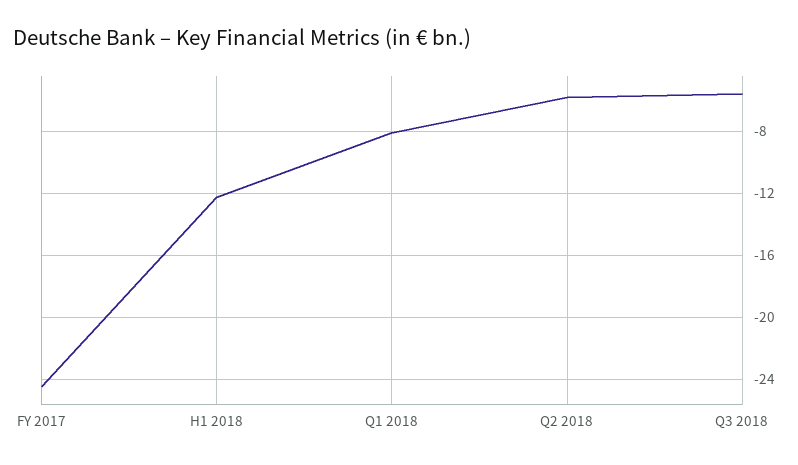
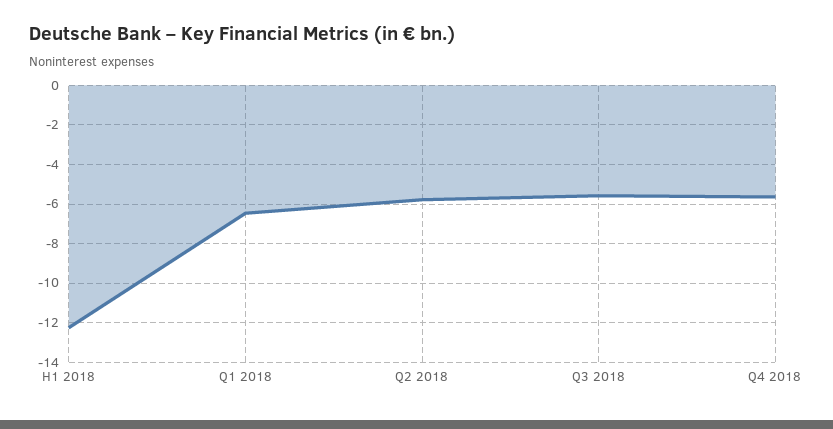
FY 2017: -24.5 -> none
Q1 2018: -8 -> -6.5
Q4 2018: none -> -5.5

